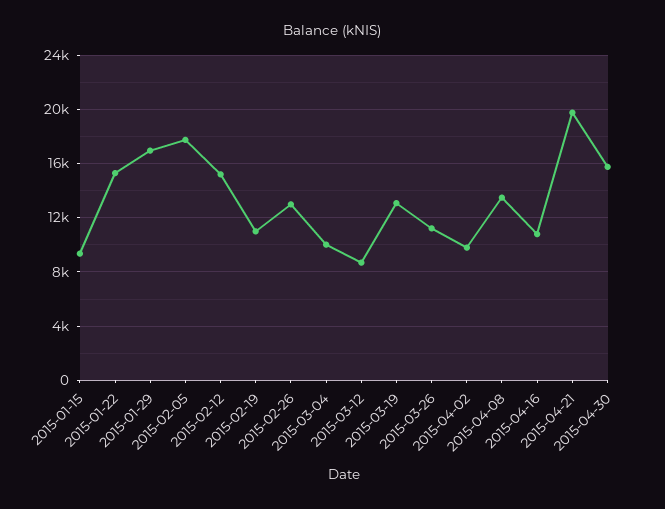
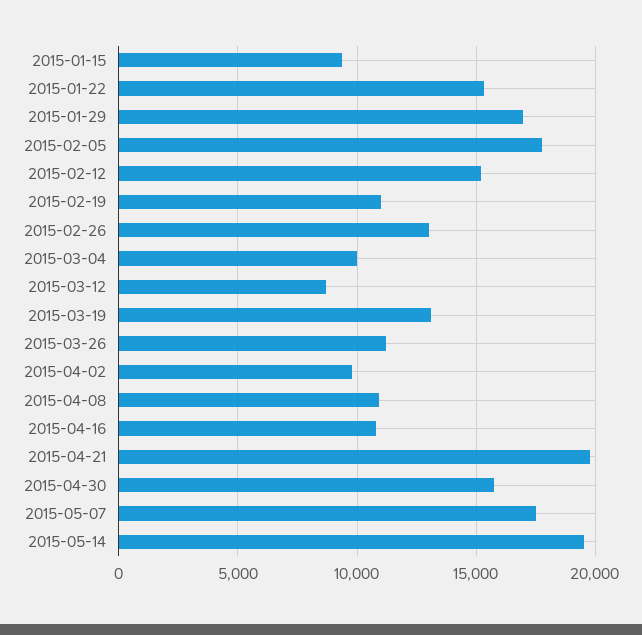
2015-04-08: 13500 -> 11000
2015-05-07: none -> 17500
2015-05-14: none -> 19500

